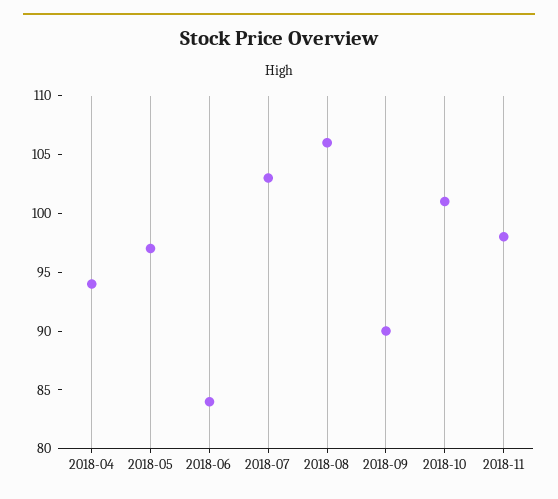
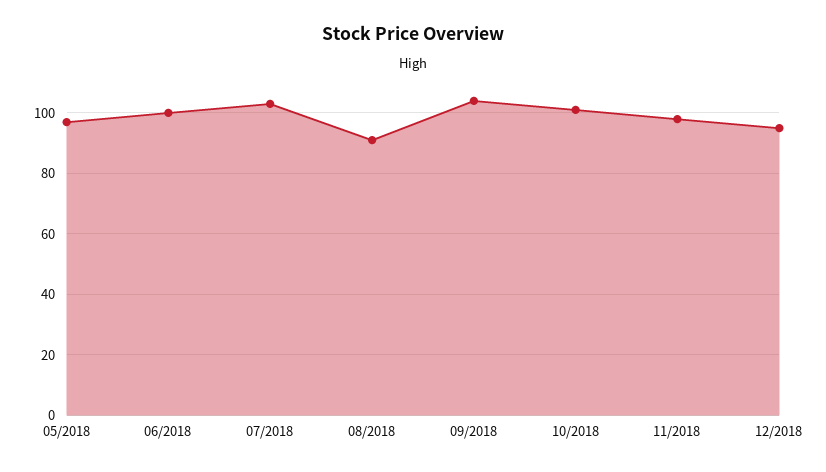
2018-04: 94 -> none
2018-06: 84 -> 100
2018-08: 106 -> 90
2018-09: 90 -> 105
12/2018: none -> 95

